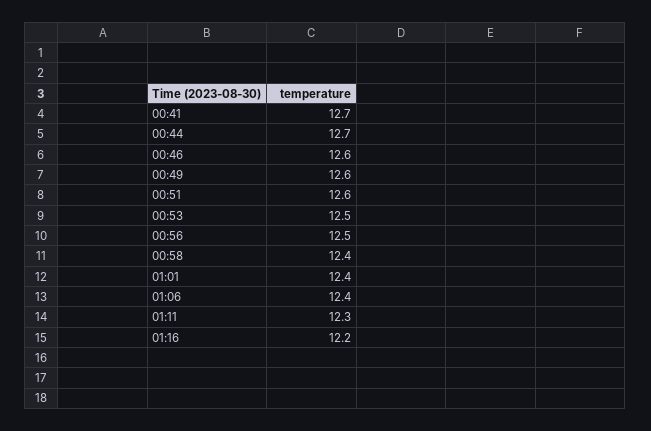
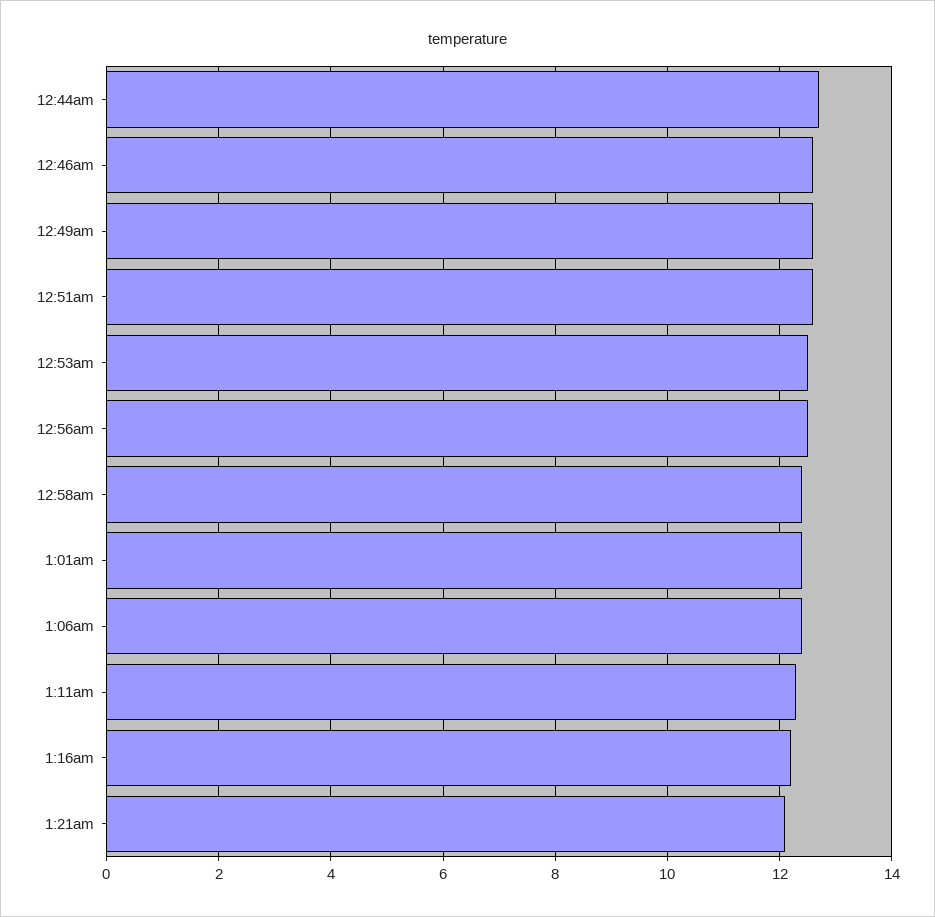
00:41: 12.7 -> none
1:21am: none -> 12

